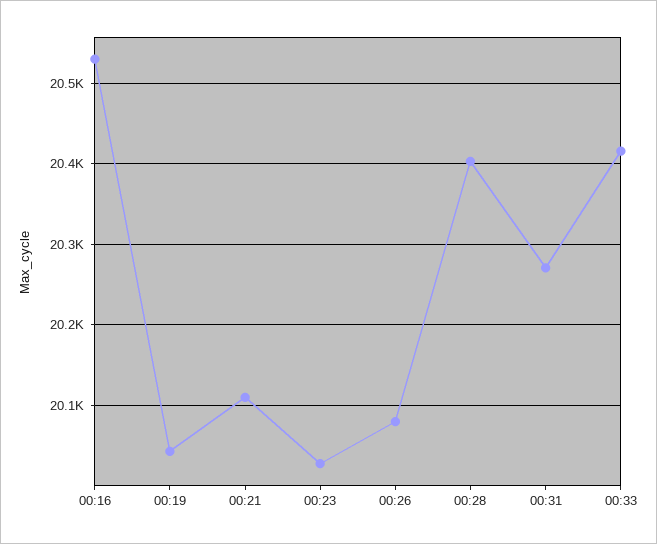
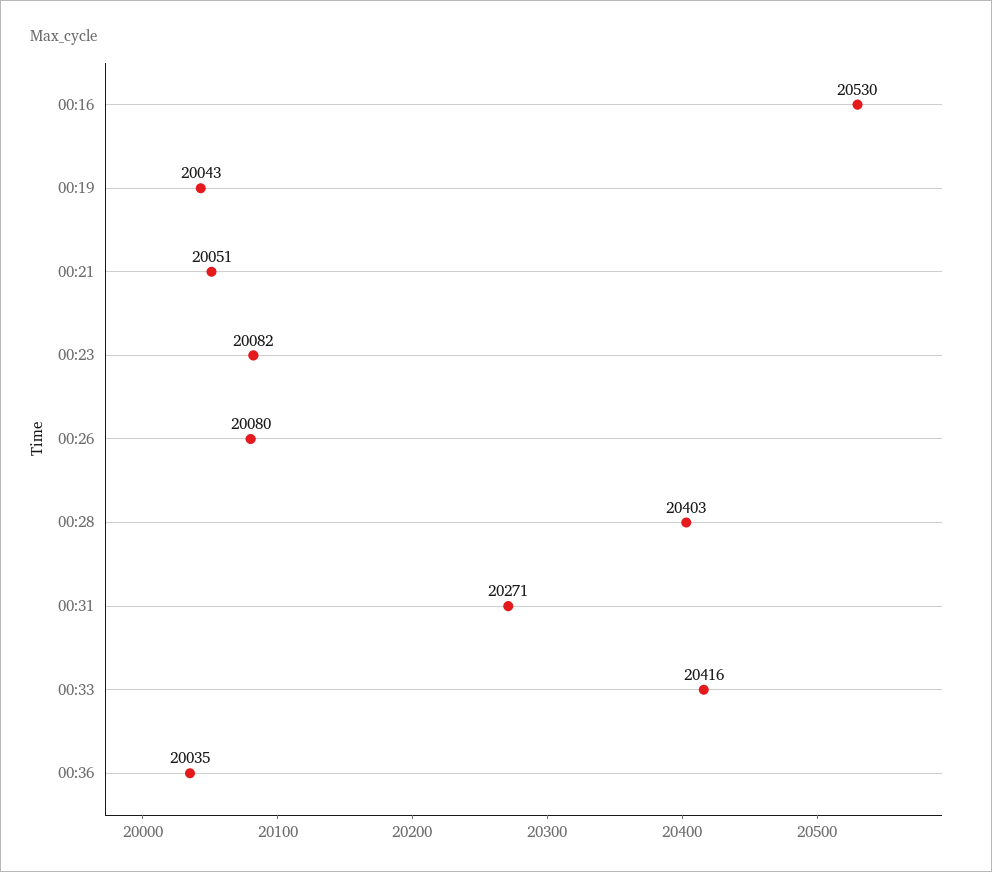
00:21: 20110 -> 20051
00:23: 20030 -> 20082
00:36: none -> 20035

